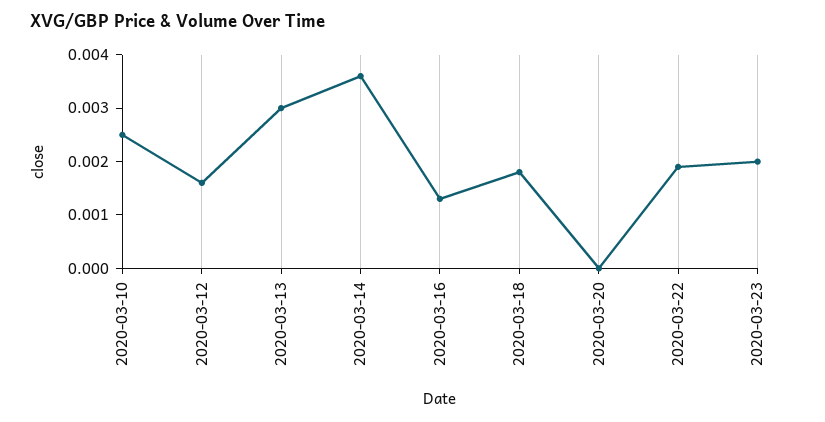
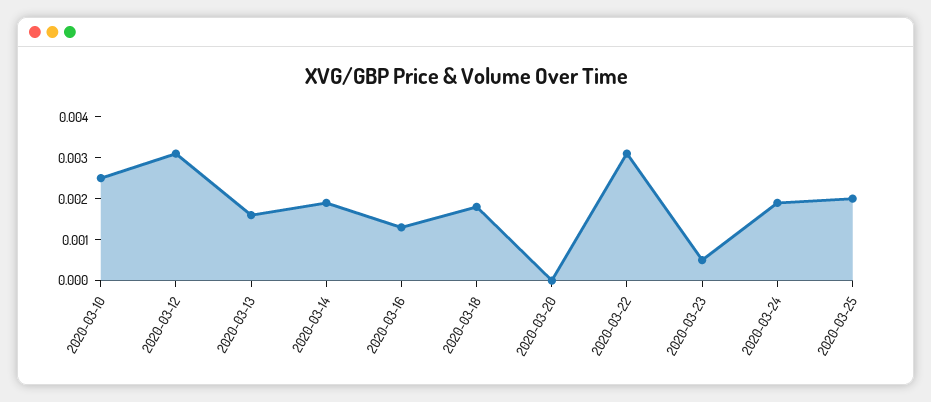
2020-03-12: 0.0015 -> 0.003
2020-03-13: 0.003 -> 0.0015
2020-03-14: 0.0035 -> 0.002
2020-03-22: 0.002 -> 0.003
2020-03-23: 0.002 -> 0.0005
2020-03-24: none -> 0.002
2020-03-25: none -> 0.002

